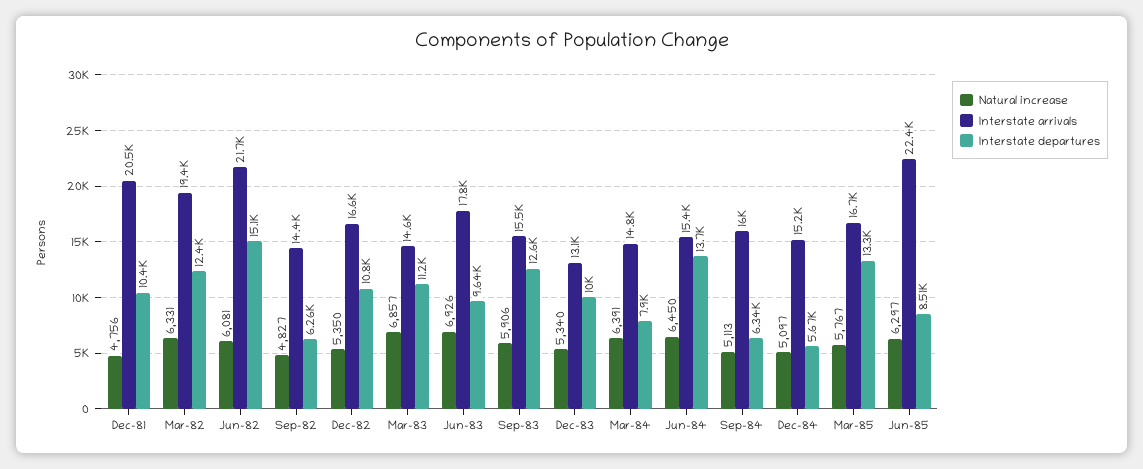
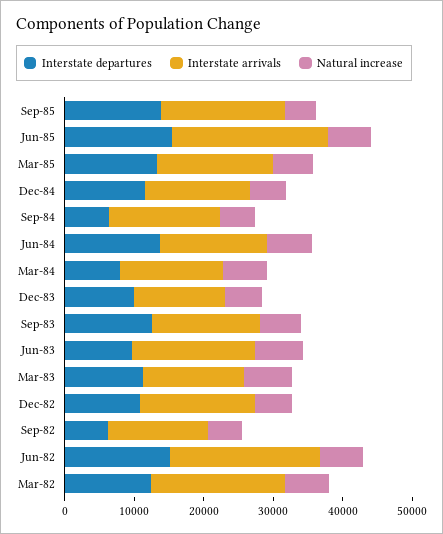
Natural increase, Dec-81: 4756 -> none
Interstate arrivals, Dec-81: 20500 -> none
Interstate departures, Dec-81: 10400 -> none
Interstate departures, Dec-84: 5670 -> 12000
Interstate departures, Jun-85: 8510 -> 16000
Interstate departures, Sep-85: none -> 14000
Interstate arrivals, Sep-85: none -> 18000
Natural increase, Sep-85: none -> 4000

